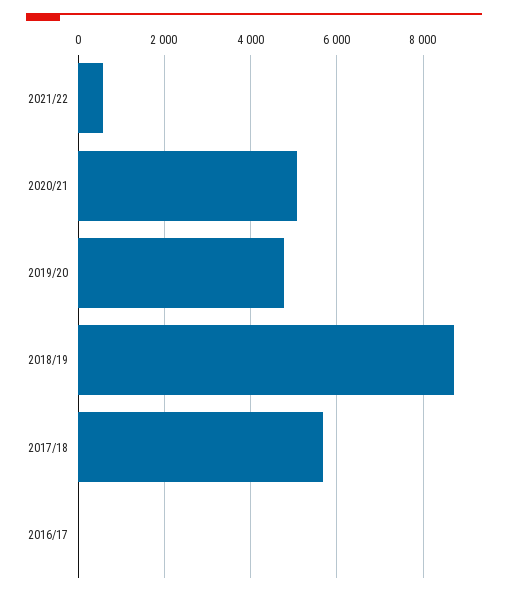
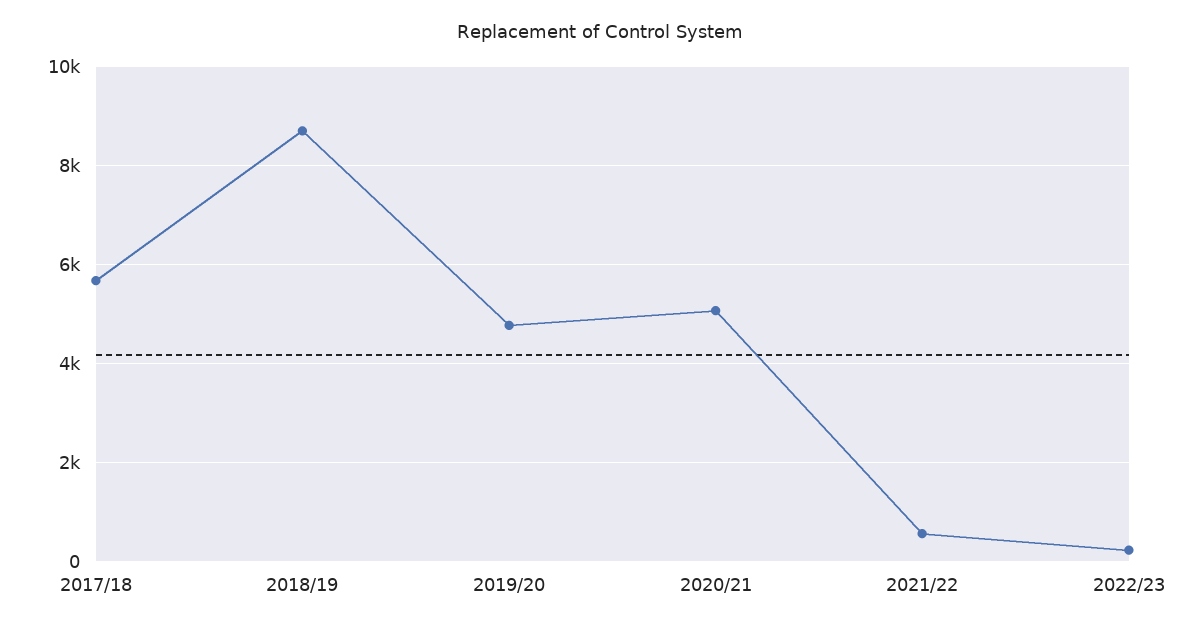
2016/17: 0 -> none
2022/23: none -> 200

